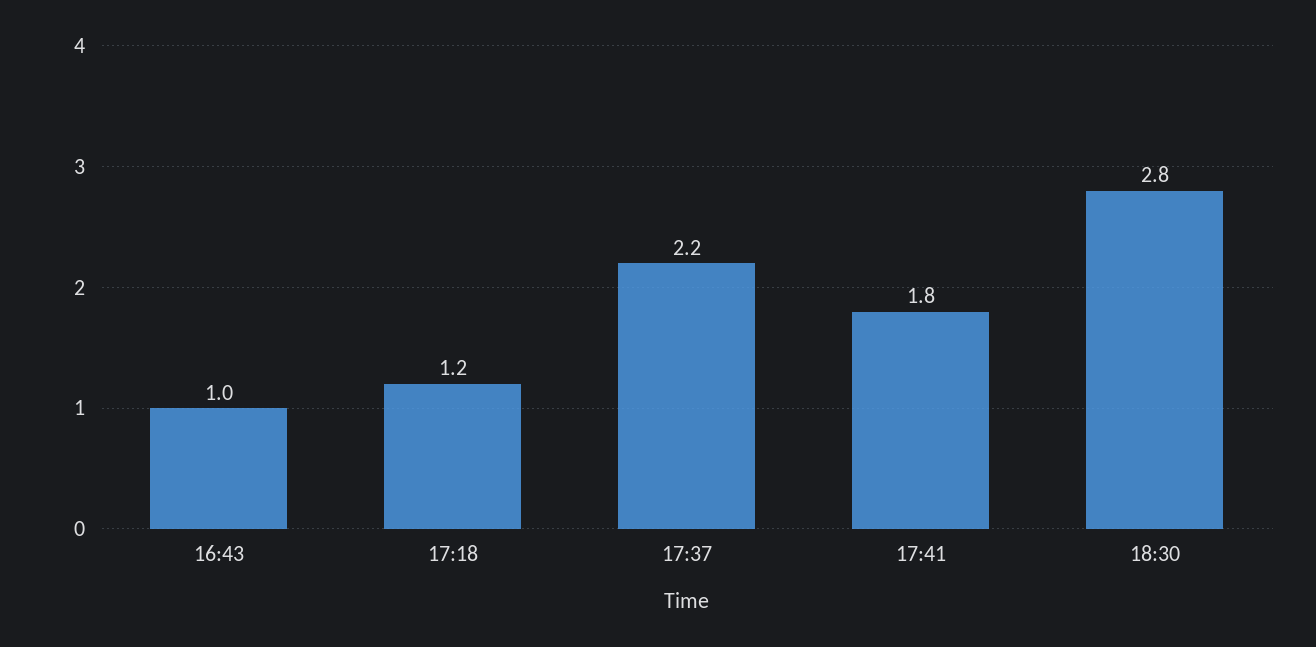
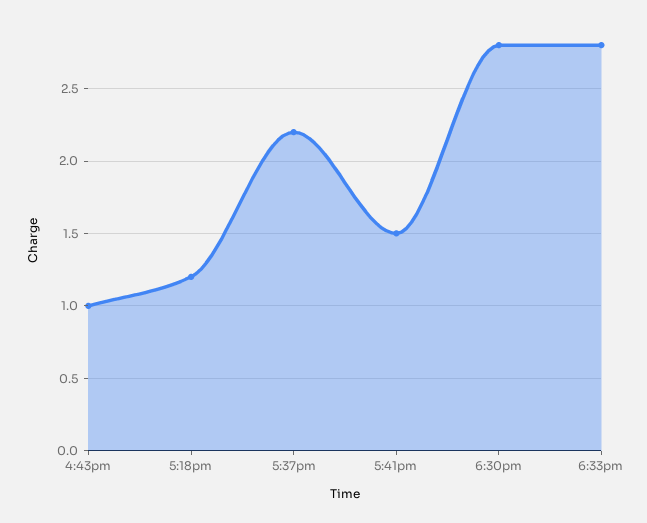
17:41: 1.8 -> 1.5
6:33pm: none -> 2.8

